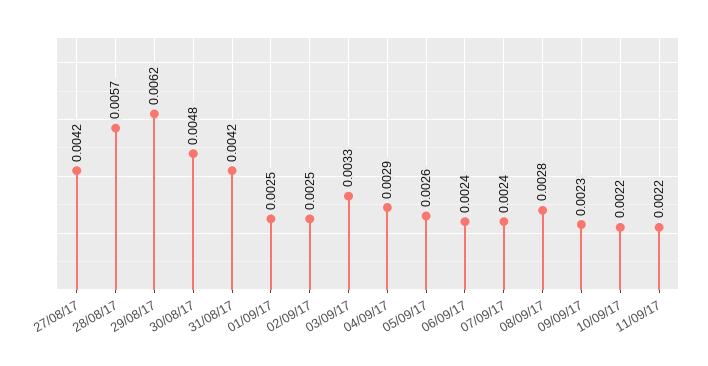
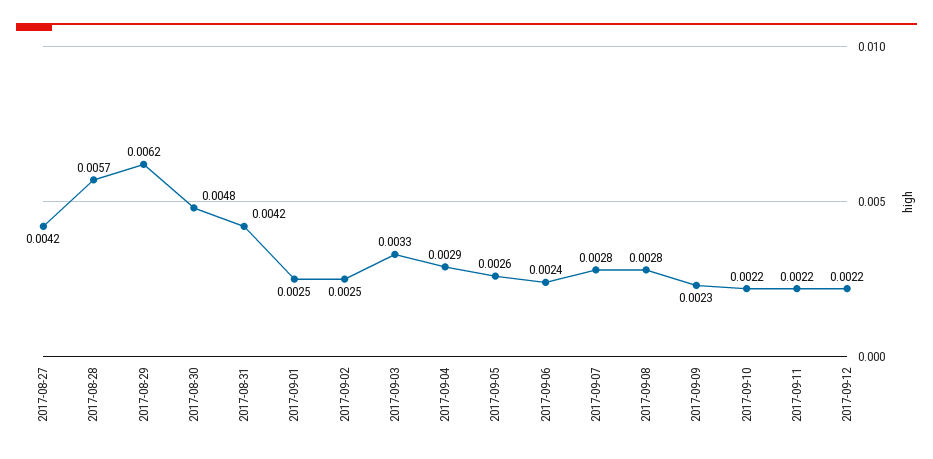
07/09/17: 0.0024 -> 0.0028
2017-09-12: none -> 0.0022

